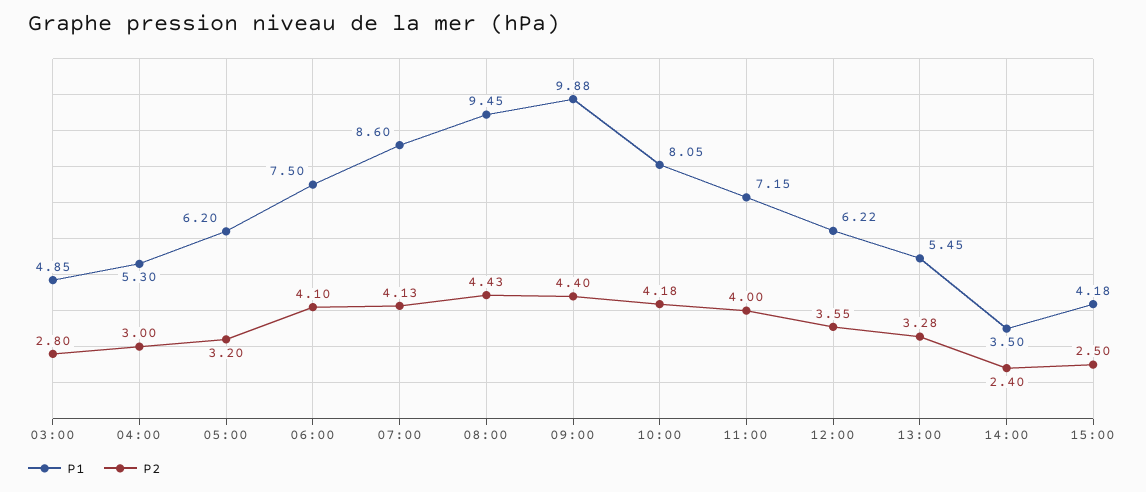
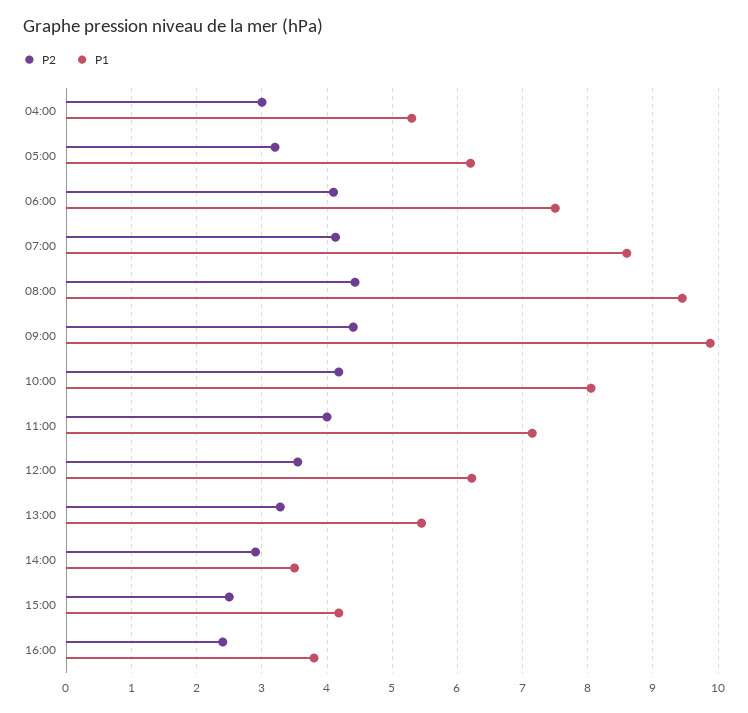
P1, 03:00: 4.85 -> none
P2, 03:00: 2.8 -> none
P2, 14:00: 2.4 -> 2.9
P2, 16:00: none -> 2.4
P1, 16:00: none -> 3.8

